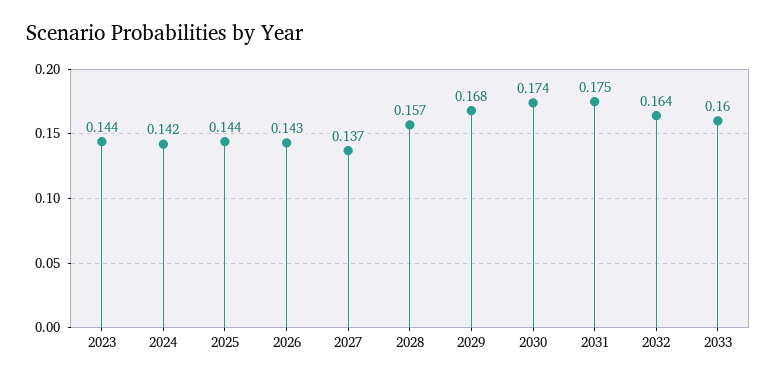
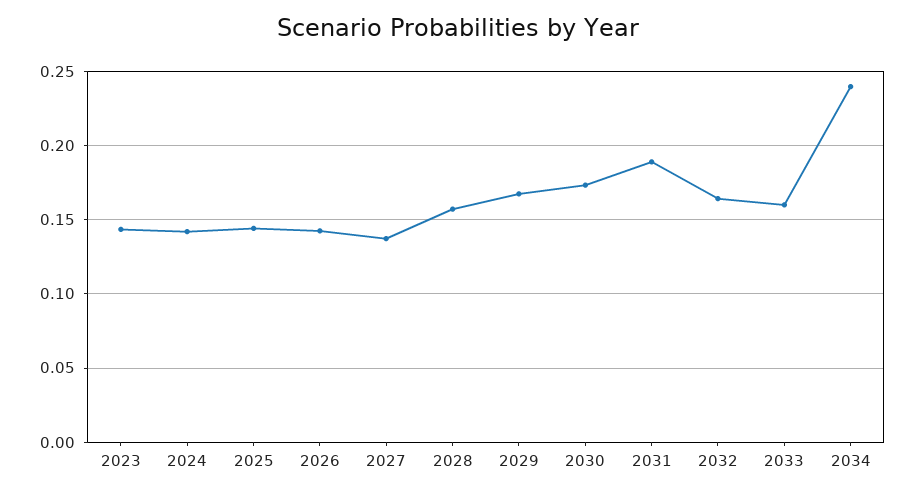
2031: 0.175 -> 0.19
2034: none -> 0.24

